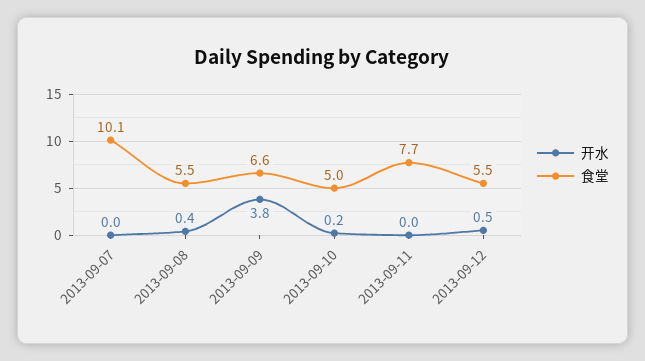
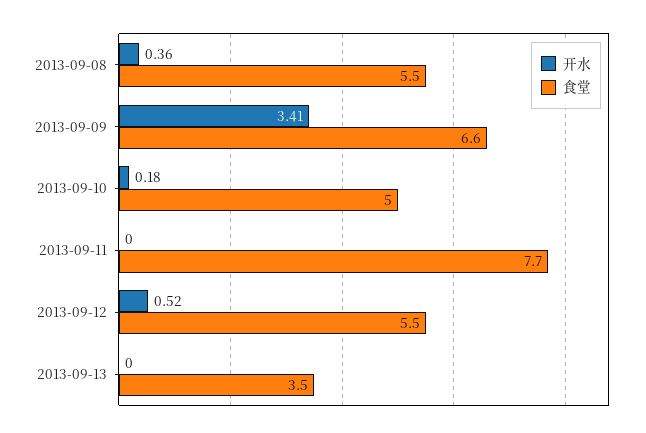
开水, 2013-09-07: 0 -> none
食堂, 2013-09-07: 10.1 -> none
开水, 2013-09-09: 3.8 -> 3.41
开水, 2013-09-13: none -> 0
食堂, 2013-09-13: none -> 3.5

